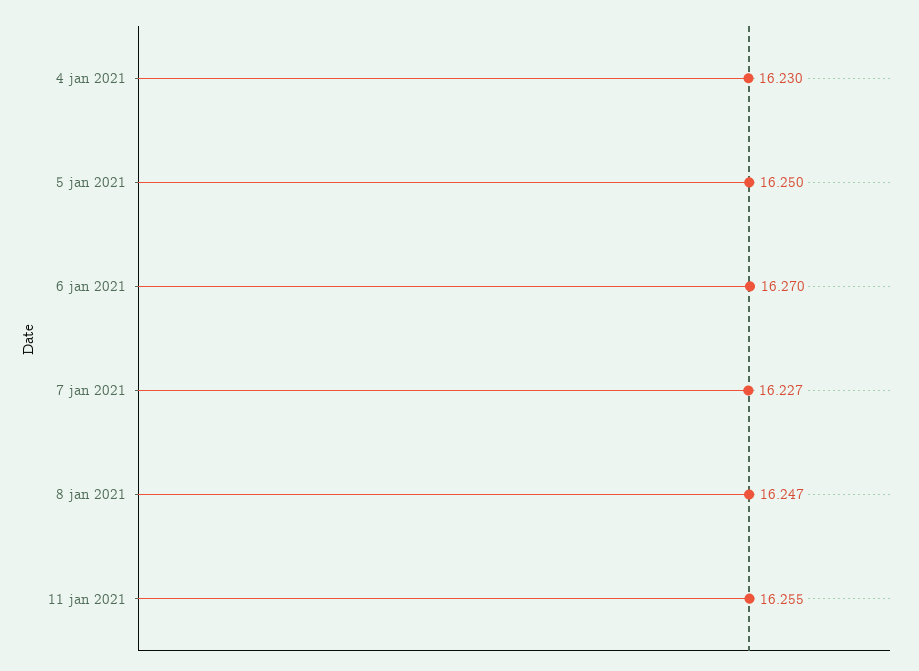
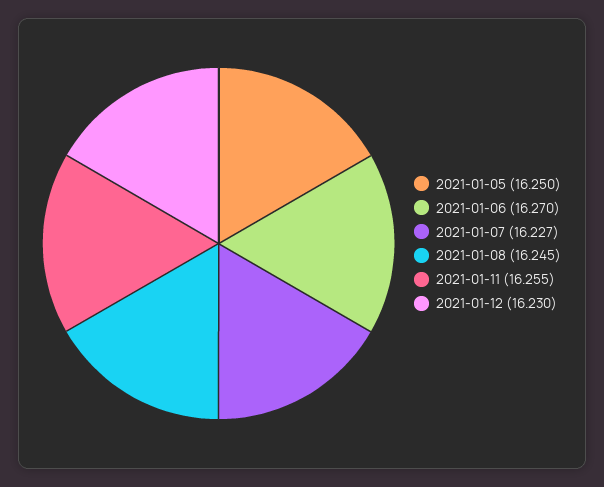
4 jan 2021: 16.23 -> none
8 jan 2021: 16.247 -> 16.245
2021-01-12: none -> 16.23

